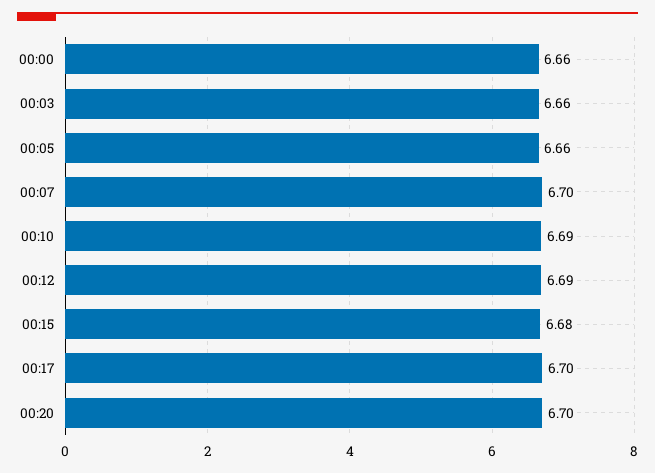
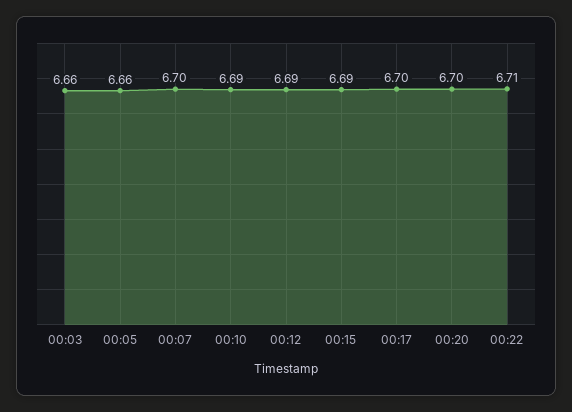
00:00: 6.66 -> none
00:15: 6.68 -> 6.69
00:22: none -> 6.71

